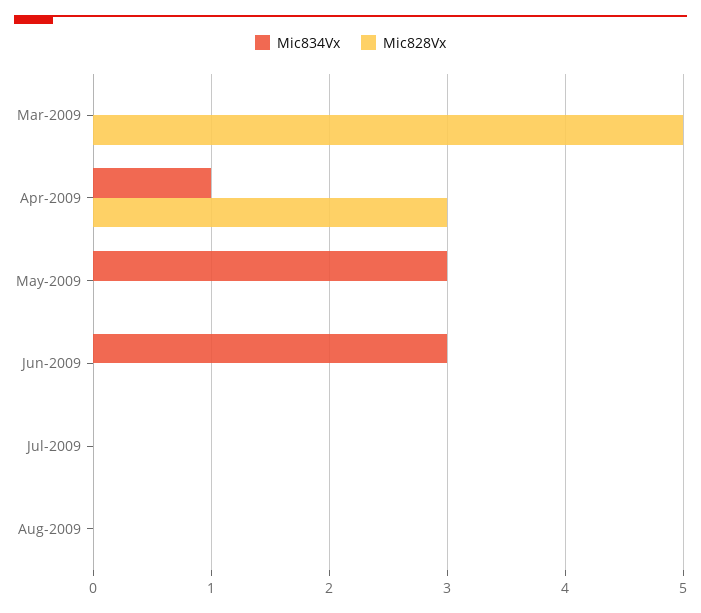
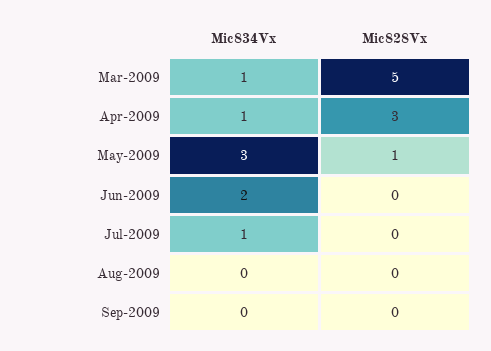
Mic834Vx, Mar-2009: 0 -> 1
Mic828Vx, May-2009: 0 -> 1
Mic834Vx, Jun-2009: 3 -> 2
Mic834Vx, Jul-2009: 0 -> 1
Mic834Vx, Sep-2009: none -> 0
Mic828Vx, Sep-2009: none -> 0

